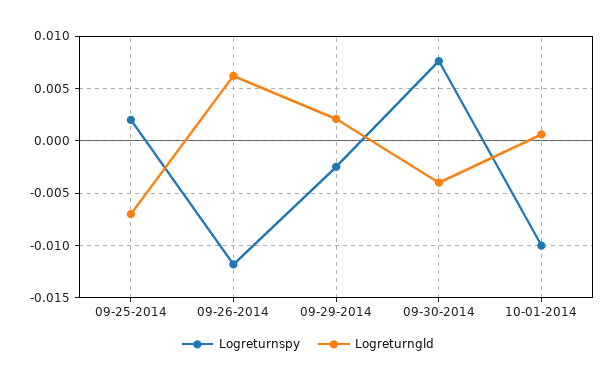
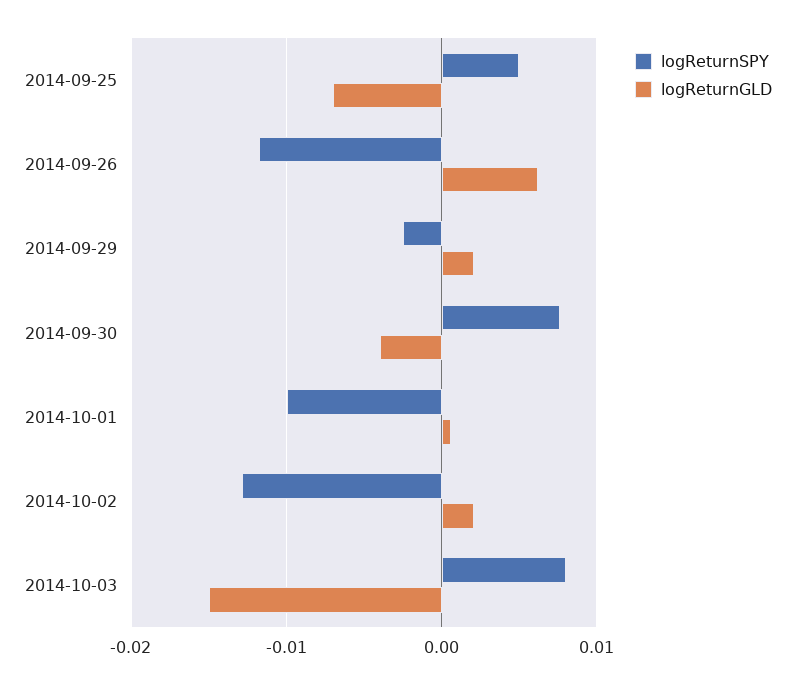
Logreturnspy, 09-25-2014: 0.002 -> 0.005
Logreturnspy, 2014-10-02: none -> -0.013
Logreturngld, 2014-10-02: none -> 0.002
Logreturnspy, 2014-10-03: none -> 0.008
Logreturngld, 2014-10-03: none -> -0.015

